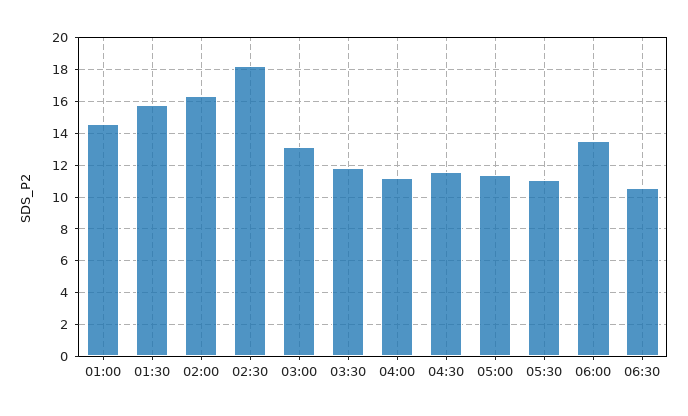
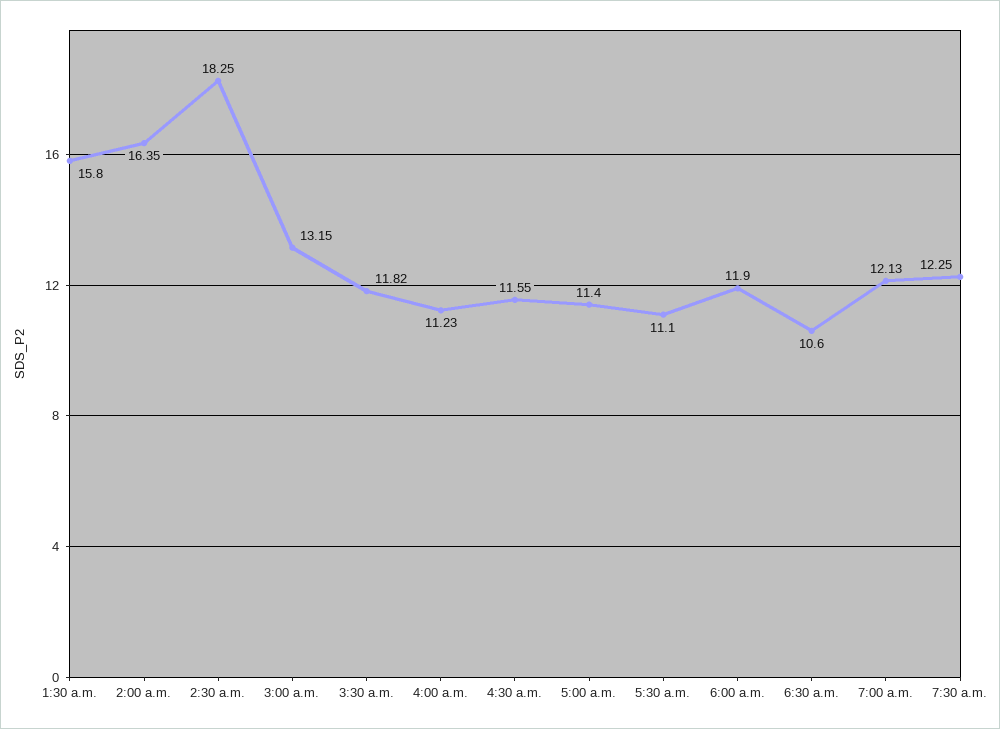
01:00: 14.5 -> none
06:00: 13.5 -> 11.9
7:00 a.m.: none -> 12.13
7:30 a.m.: none -> 12.25

